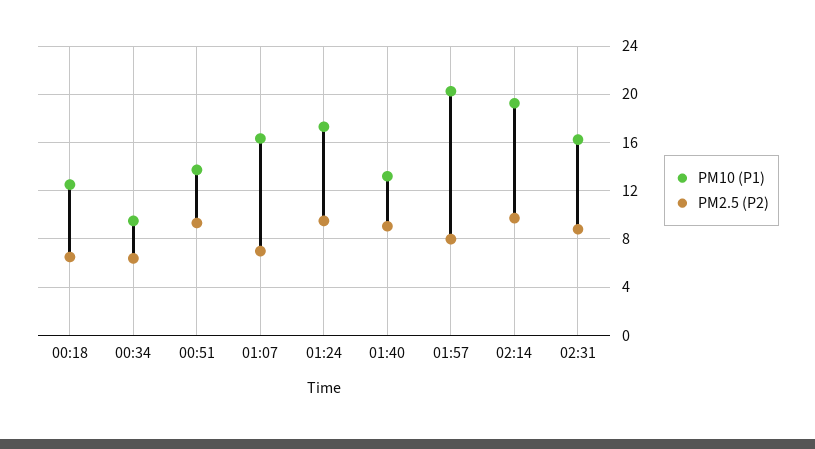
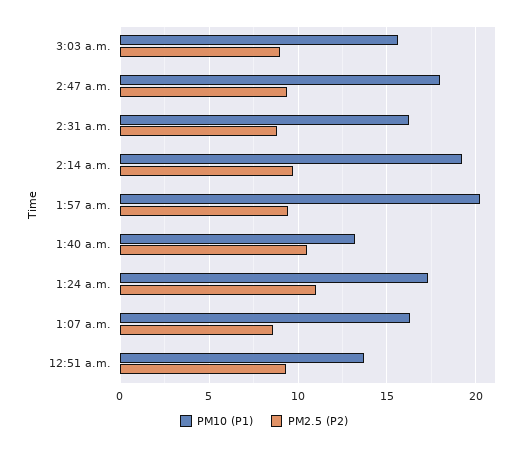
PM10 (P1), 00:18: 12.5 -> none
PM2.5 (P2), 00:18: 6.5 -> none
PM10 (P1), 00:34: 9.5 -> none
PM2.5 (P2), 00:34: 6.5 -> none
PM2.5 (P2), 01:07: 7 -> 8.5
PM2.5 (P2), 01:24: 9.5 -> 11
PM2.5 (P2), 01:40: 9 -> 10.5
PM2.5 (P2), 01:57: 8 -> 9.5
PM10 (P1), 3:03 a.m.: none -> 15.5
PM2.5 (P2), 3:03 a.m.: none -> 9
PM10 (P1), 2:47 a.m.: none -> 18
PM2.5 (P2), 2:47 a.m.: none -> 9.5

